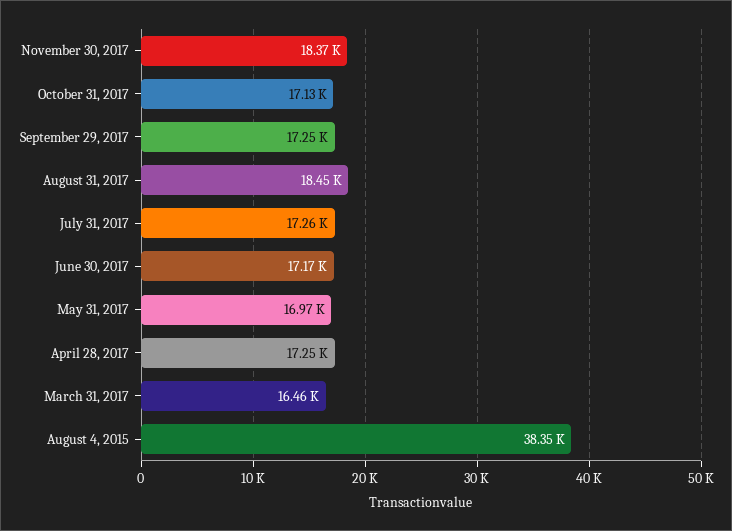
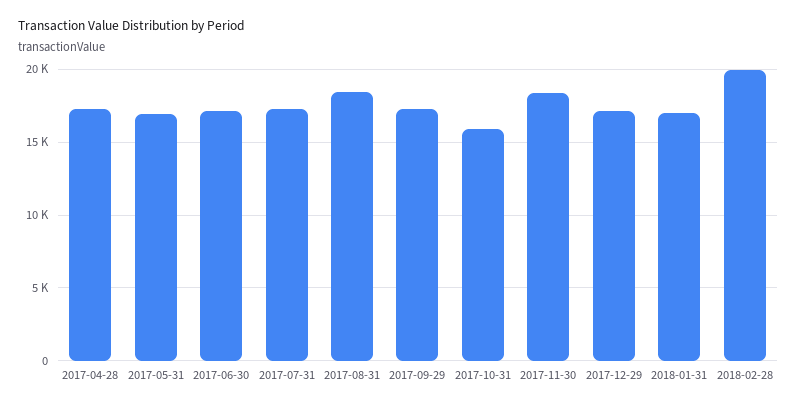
October 31, 2017: 17130 -> 16000
March 31, 2017: 16460 -> none
August 4, 2015: 38350 -> none
2017-12-29: none -> 17000
2018-01-31: none -> 17000
2018-02-28: none -> 20000

